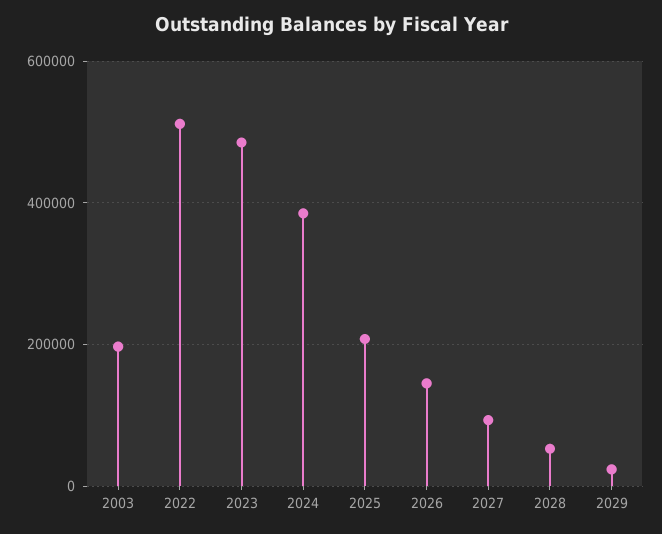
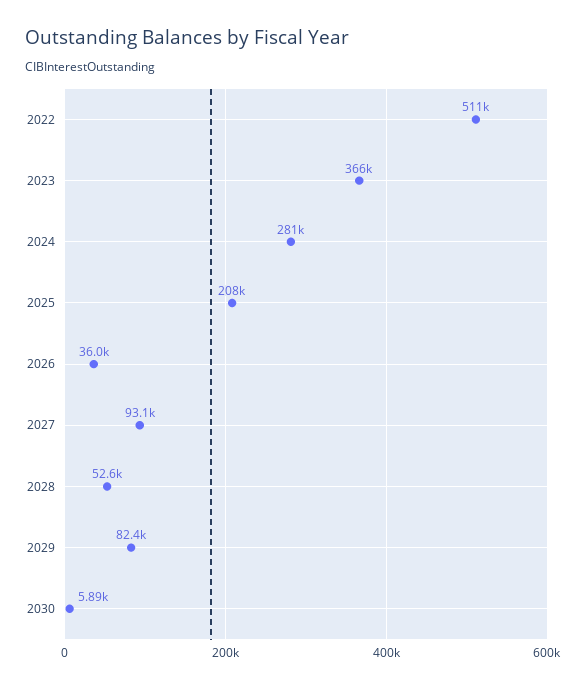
2003: 200000 -> none
2023: 480000 -> 366000
2024: 380000 -> 281000
2026: 140000 -> 36000
2029: 20000 -> 82400
2030: none -> 5890

